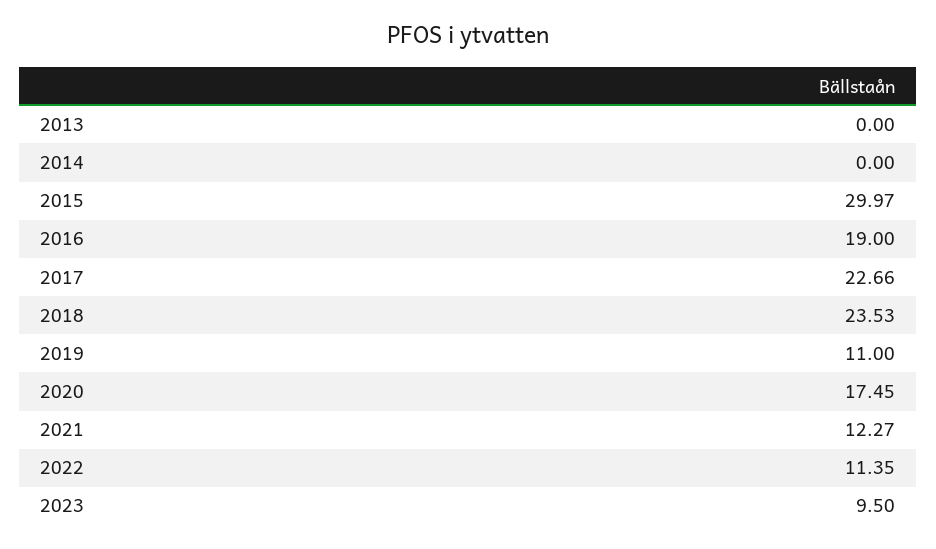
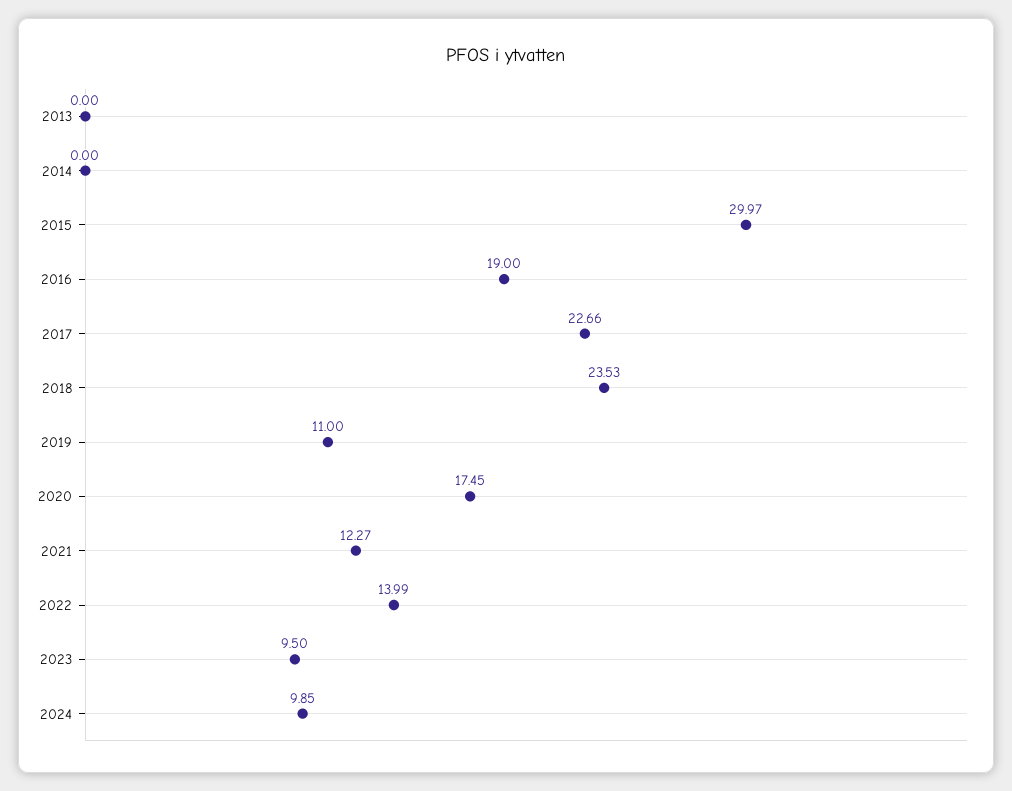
2022: 11.35 -> 13.99
2024: none -> 9.85

